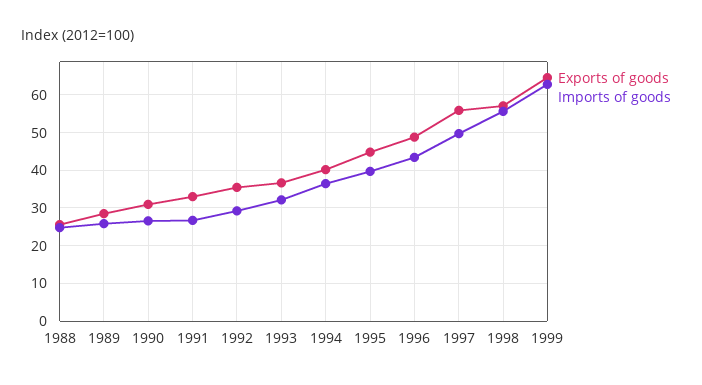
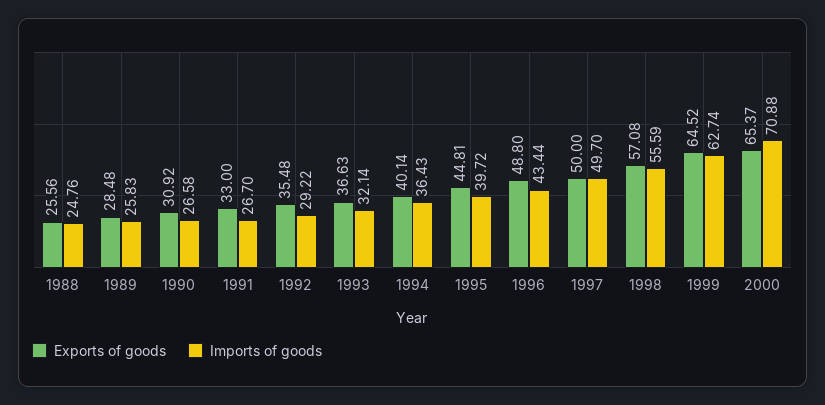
Exports of goods, 1997: 56 -> 50
Exports of goods, 2000: none -> 65.37
Imports of goods, 2000: none -> 70.88

